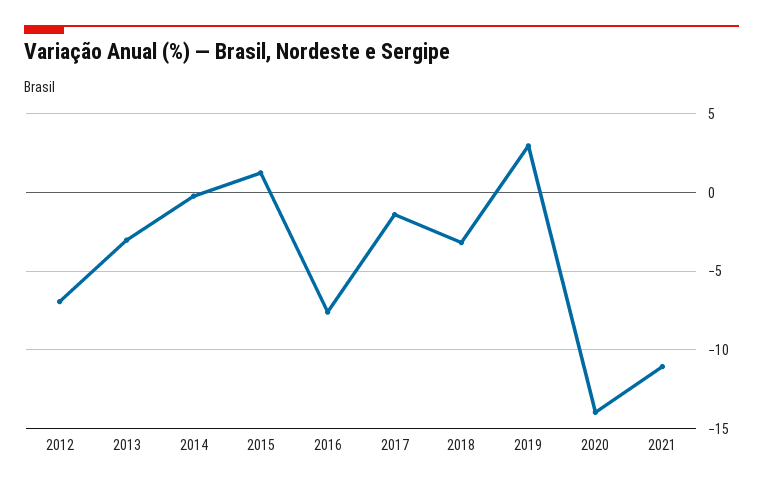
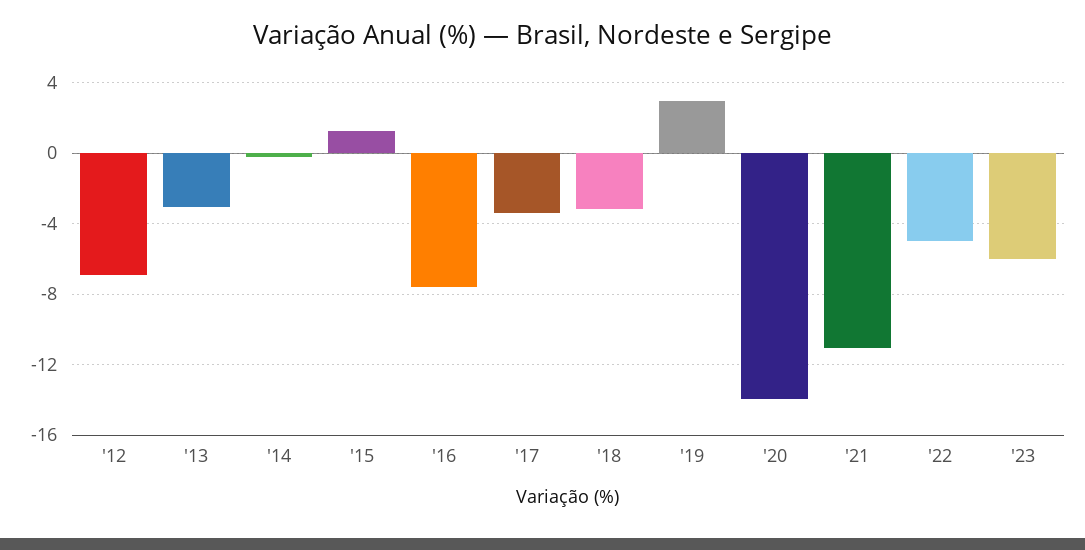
2017: -1.5 -> -3.5
'22: none -> -5
'23: none -> -6

